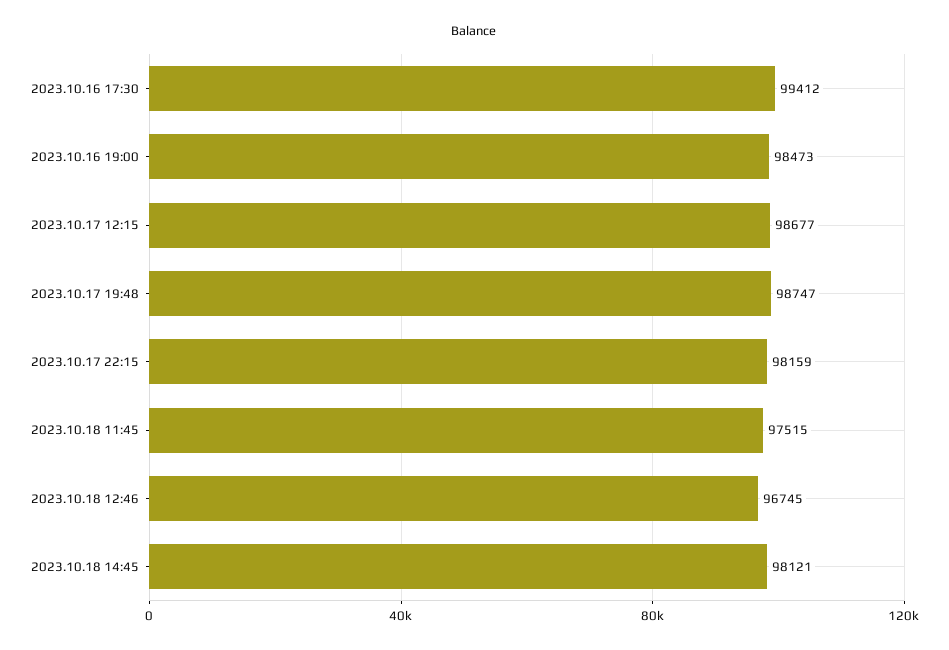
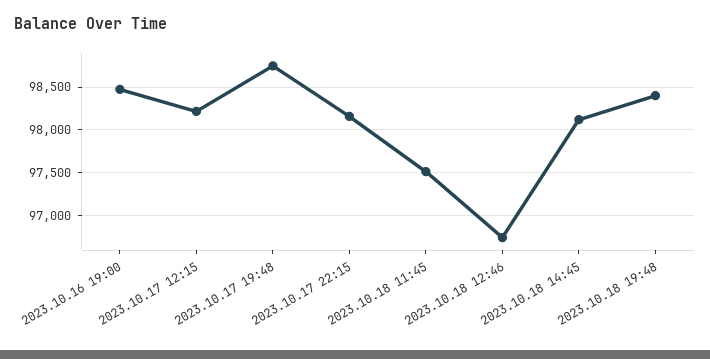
2023.10.16 17:30: 99412 -> none
2023.10.17 12:15: 98677 -> 98200
2023.10.18 19:48: none -> 98400

